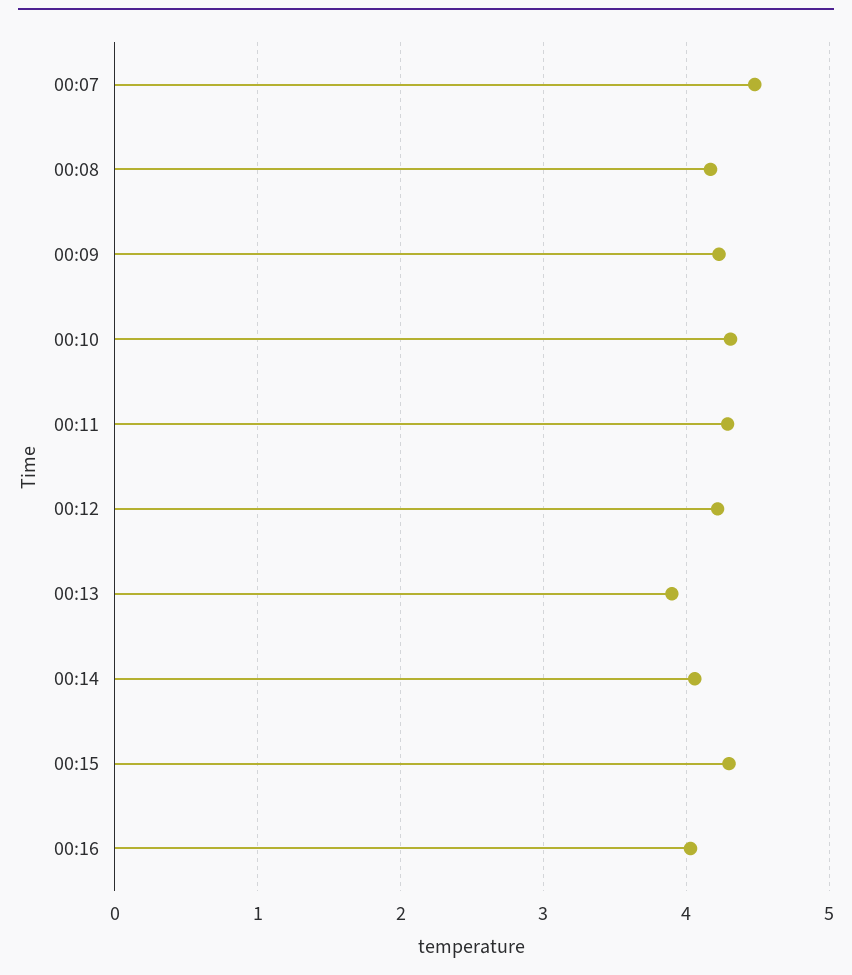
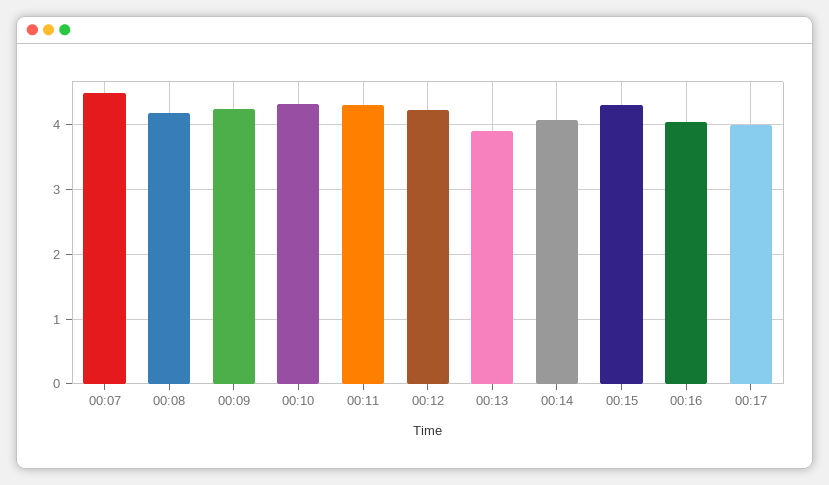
00:17: none -> 4

